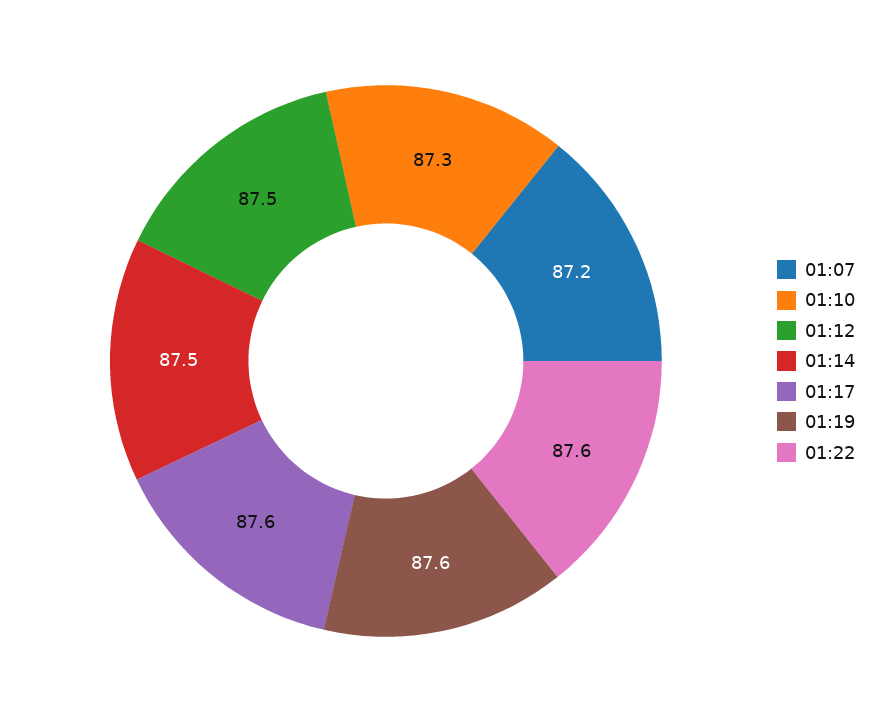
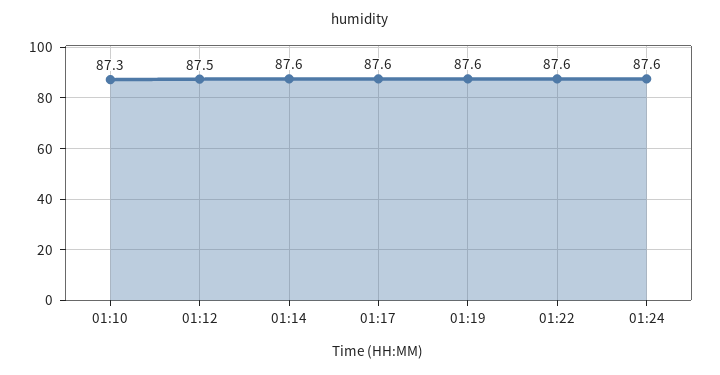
01:07: 87.2 -> none
01:14: 87.5 -> 87.6
01:24: none -> 87.6

